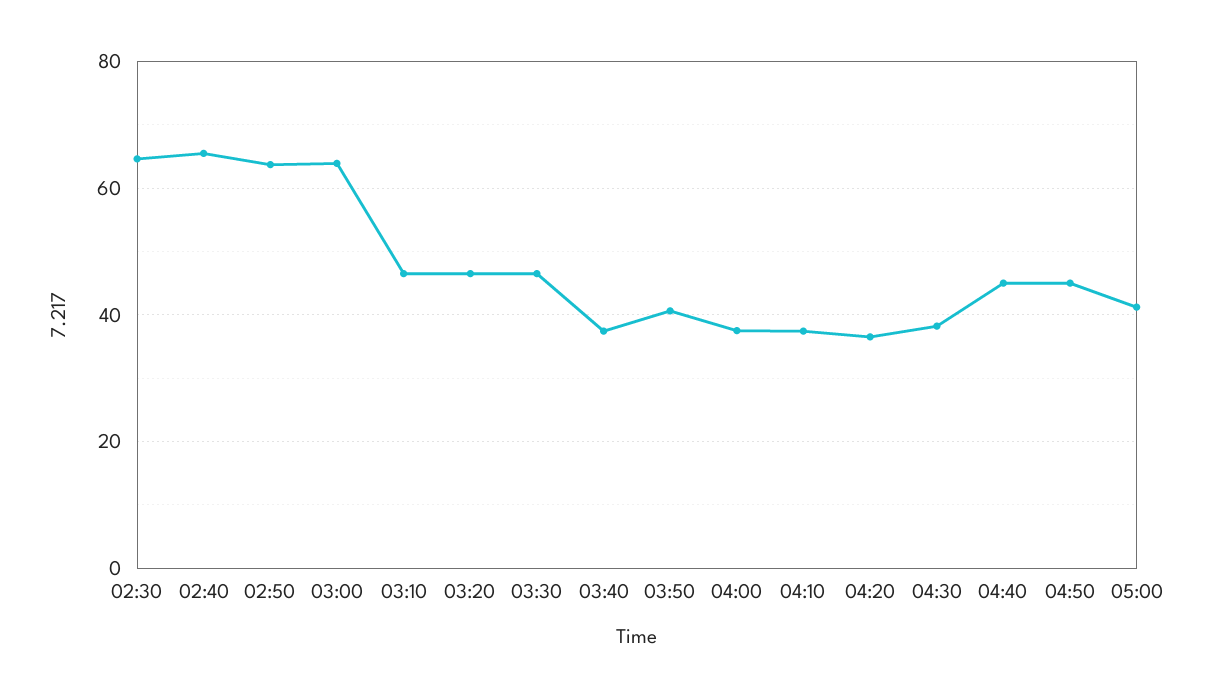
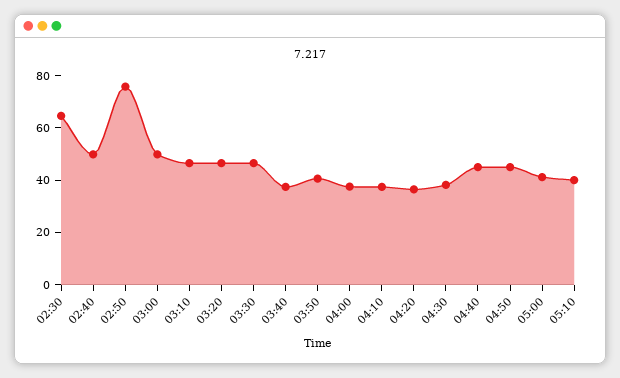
02:40: 66 -> 50
02:50: 64 -> 75
03:00: 64 -> 50
05:10: none -> 40

